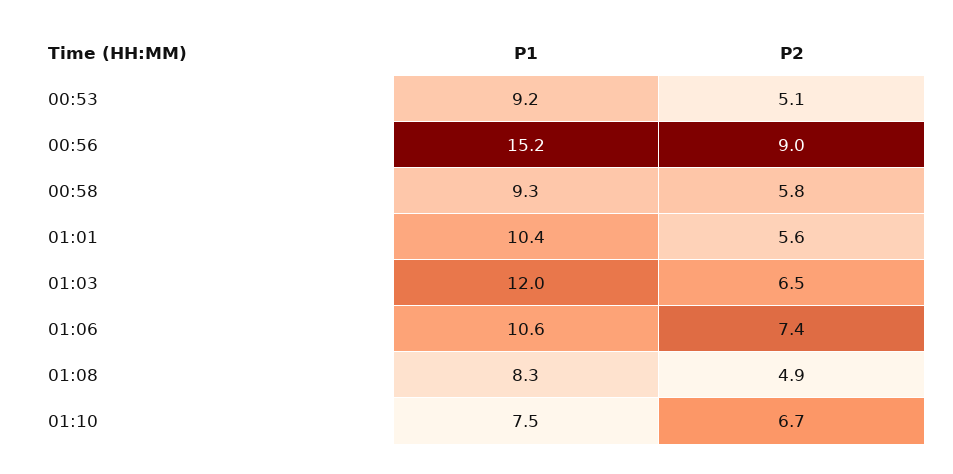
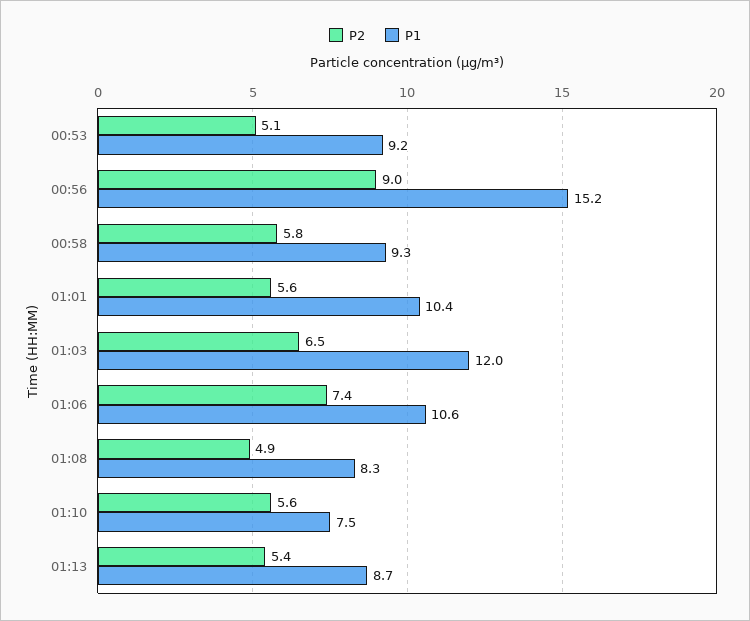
P2, 01:10: 6.7 -> 5.6
P2, 01:13: none -> 5.4
P1, 01:13: none -> 8.7

